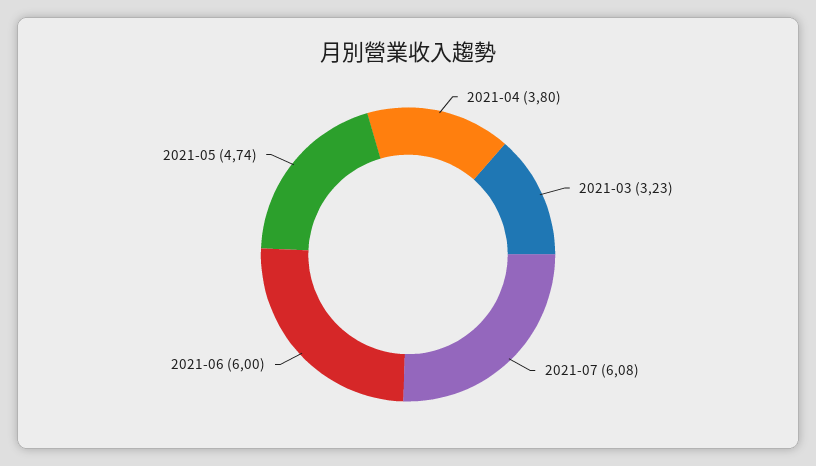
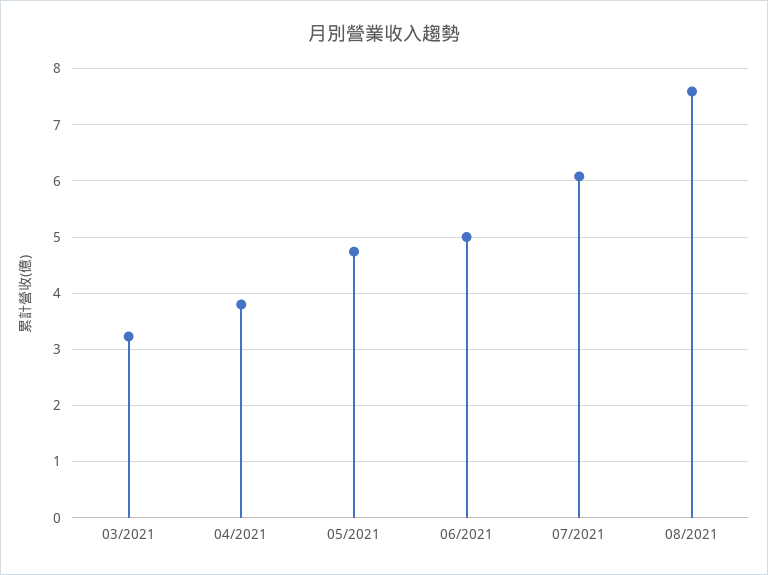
2021-06: 6 -> 5
08/2021: none -> 7.6

